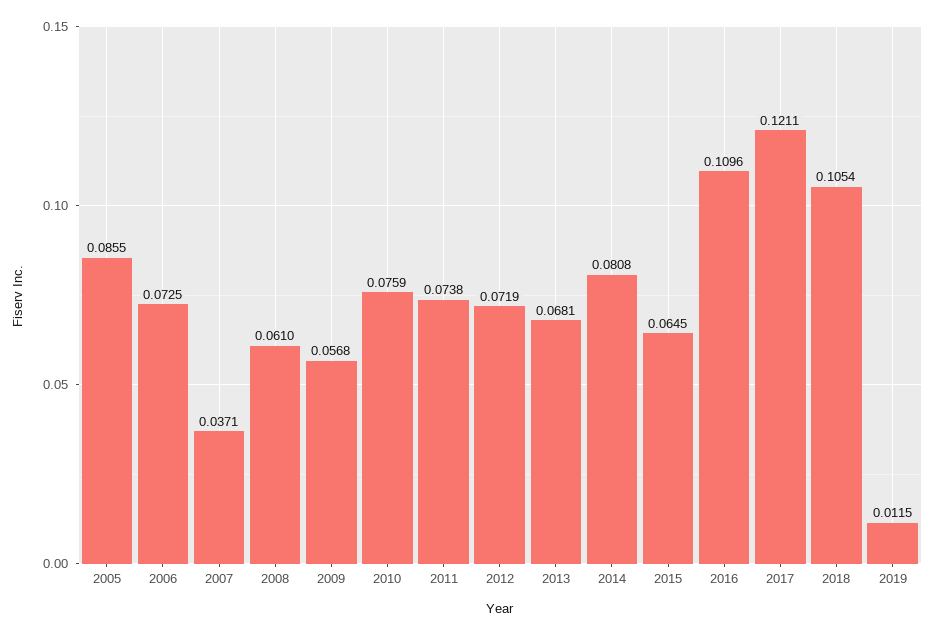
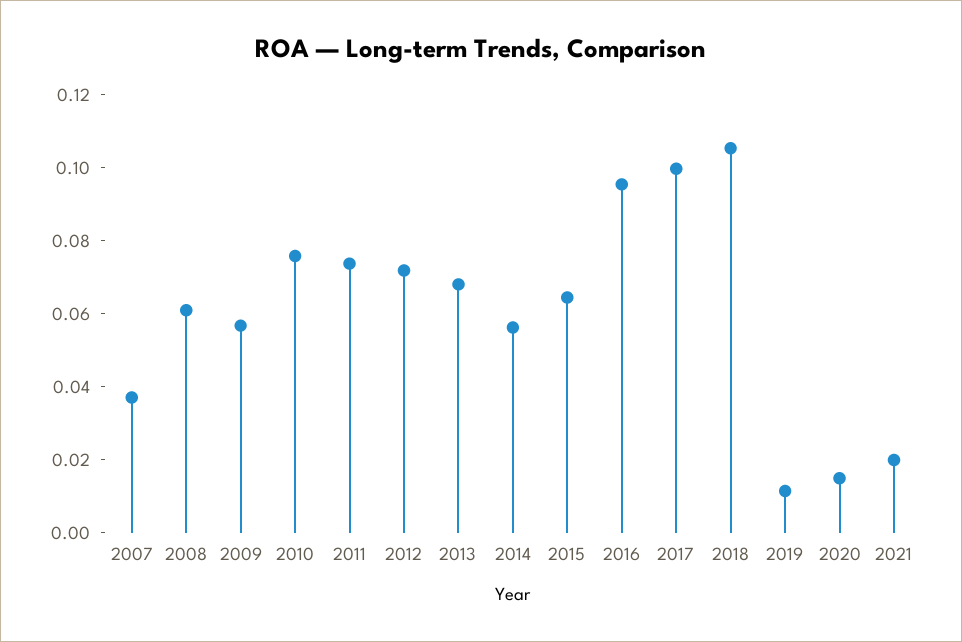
2005: 0.0855 -> none
2006: 0.0725 -> none
2014: 0.0808 -> 0.055
2016: 0.1096 -> 0.095
2017: 0.1211 -> 0.1
2020: none -> 0.015
2021: none -> 0.02

